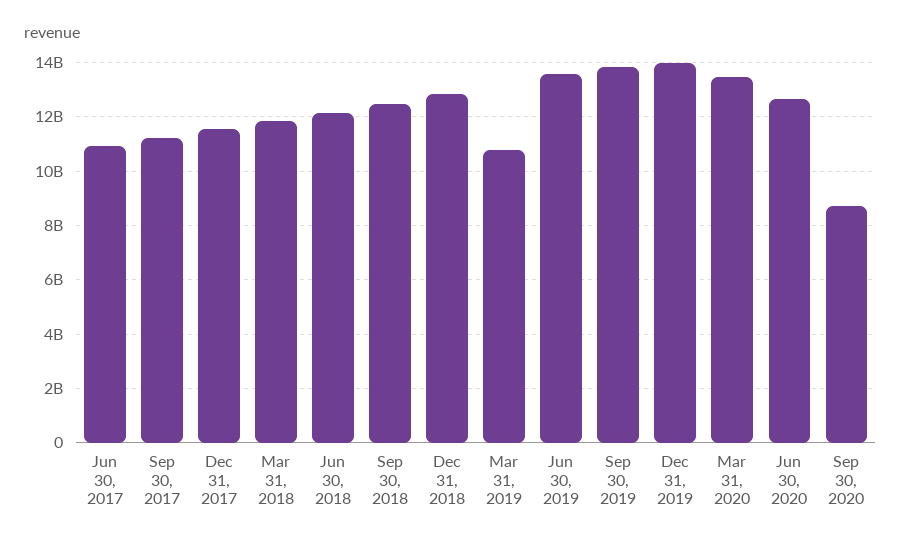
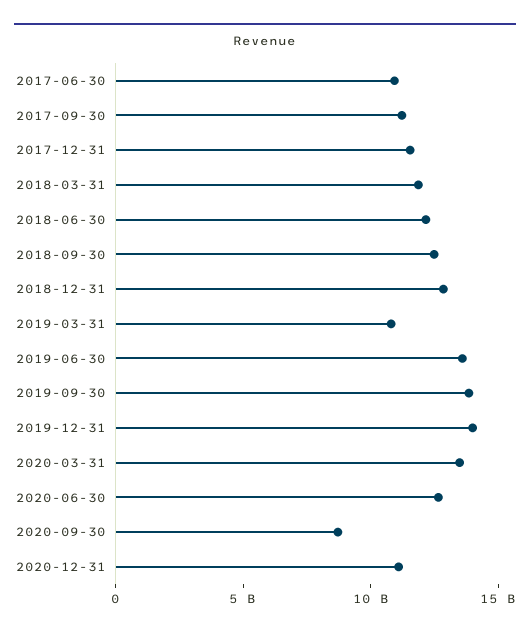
2020-12-31: none -> 11000000000

